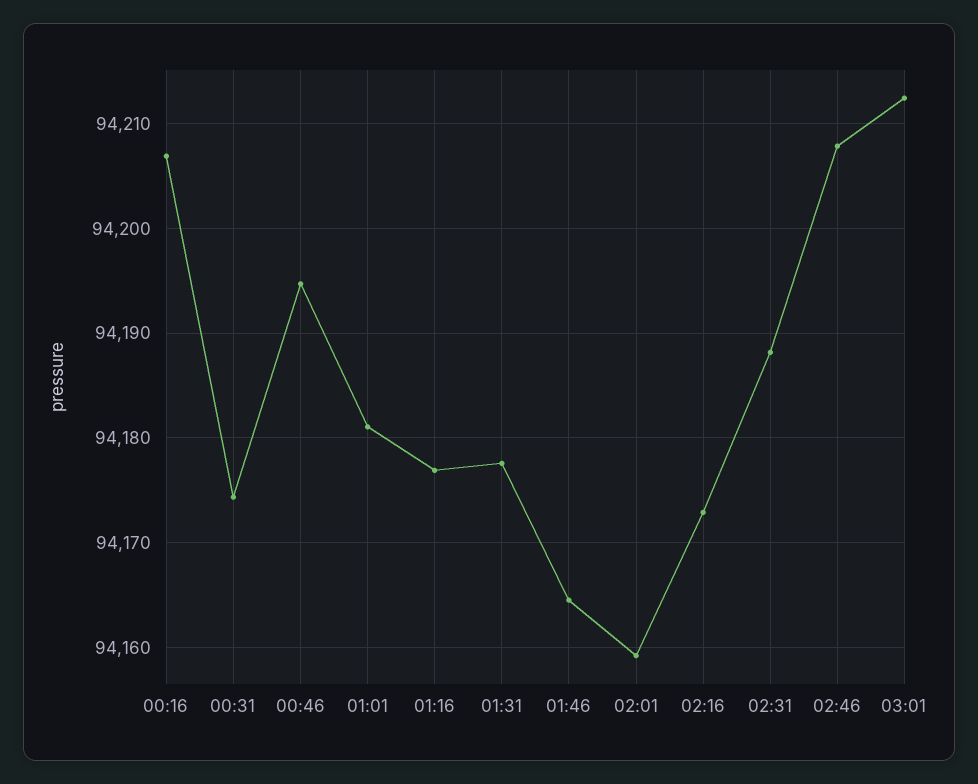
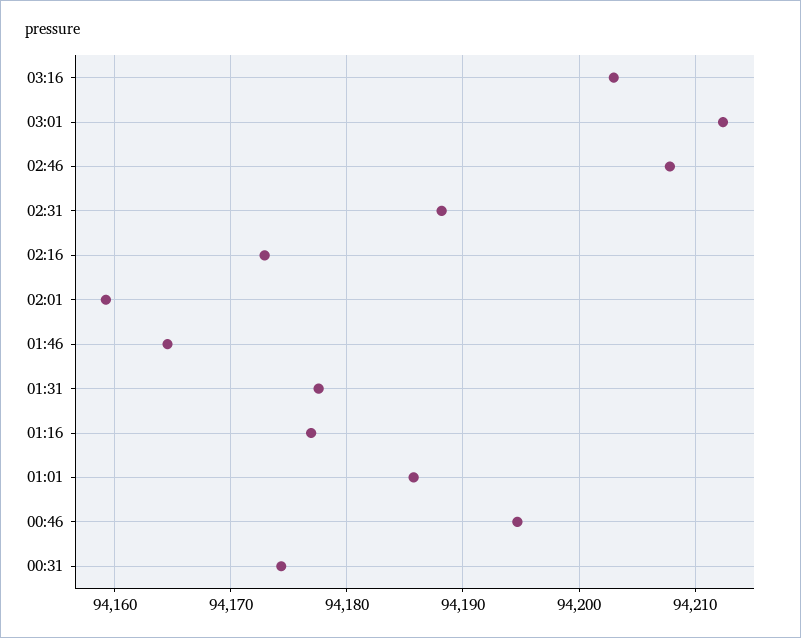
00:16: 94207 -> none
01:01: 94181 -> 94186
03:16: none -> 94203

